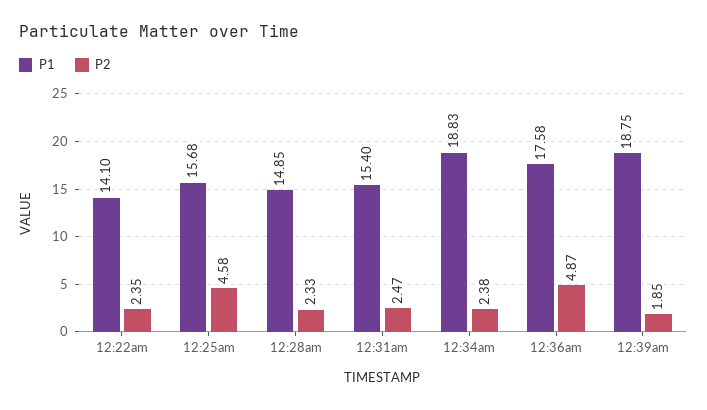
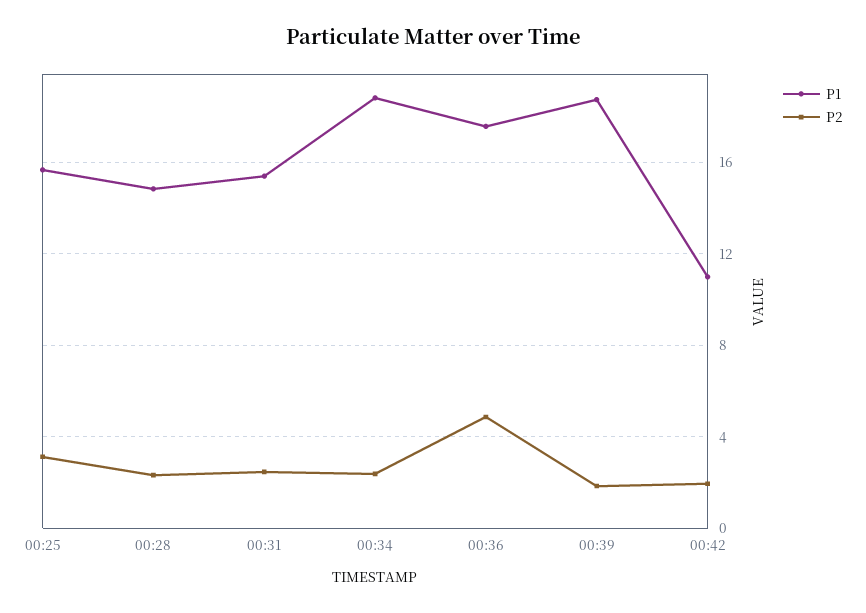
P1, 12:22am: 14.1 -> none
P2, 12:22am: 2.35 -> none
P2, 12:25am: 4.58 -> 3
P1, 00:42: none -> 11
P2, 00:42: none -> 2

